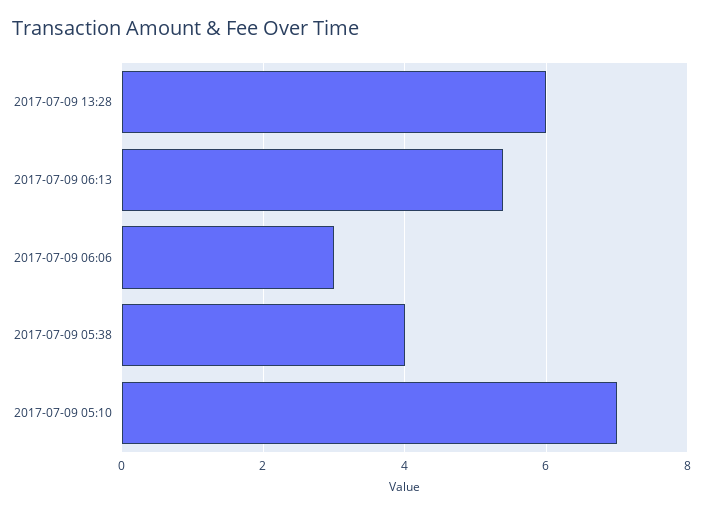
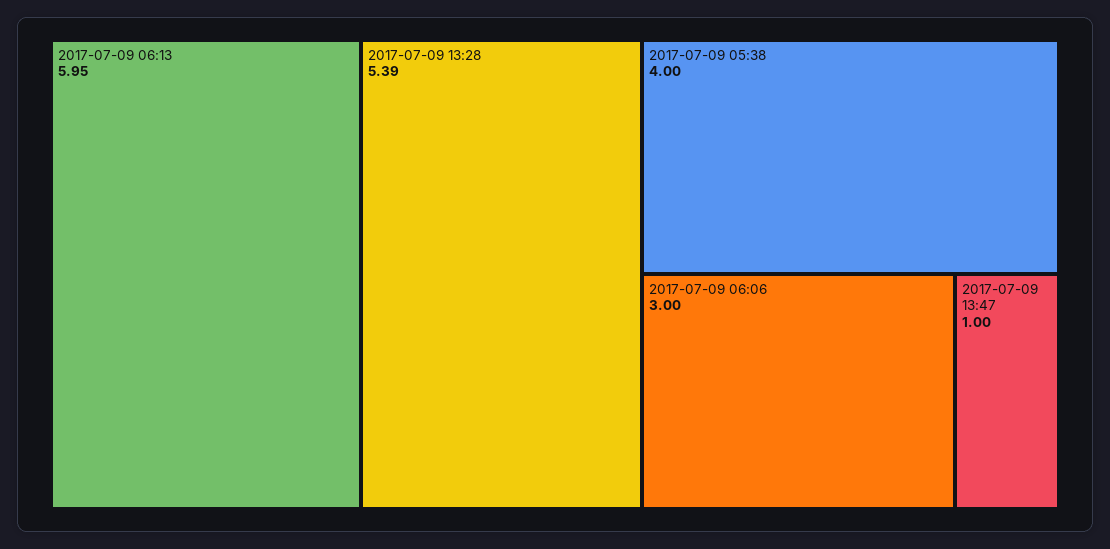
2017-07-09 13:28: 6 -> 5.39
2017-07-09 06:13: 5.4 -> 5.95
2017-07-09 05:10: 7 -> none
2017-07-09 13:47: none -> 1

